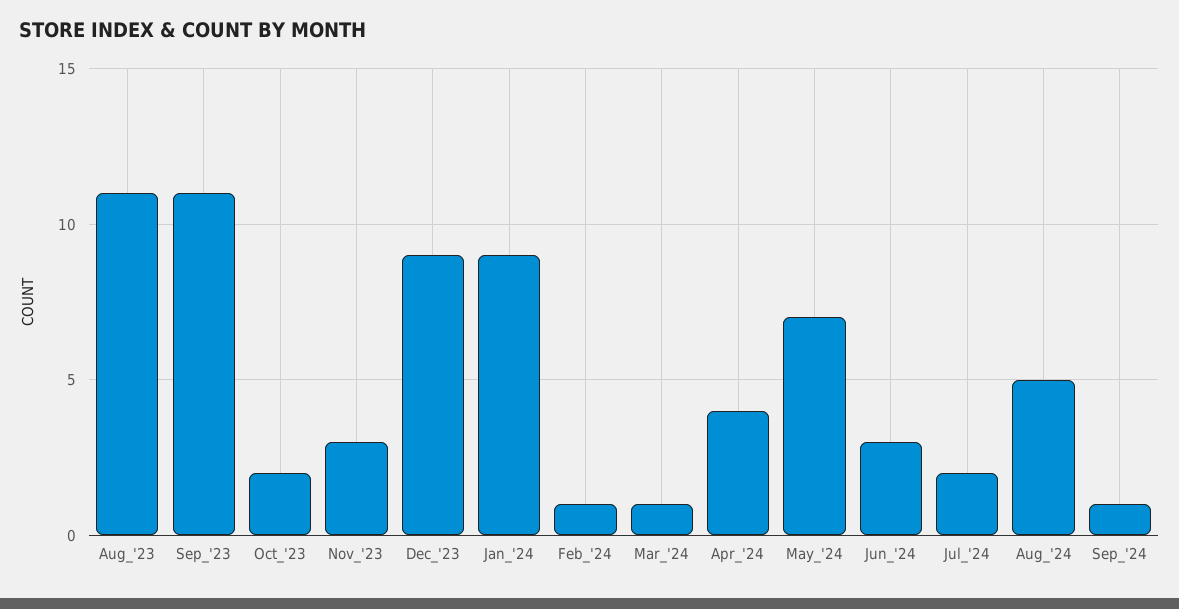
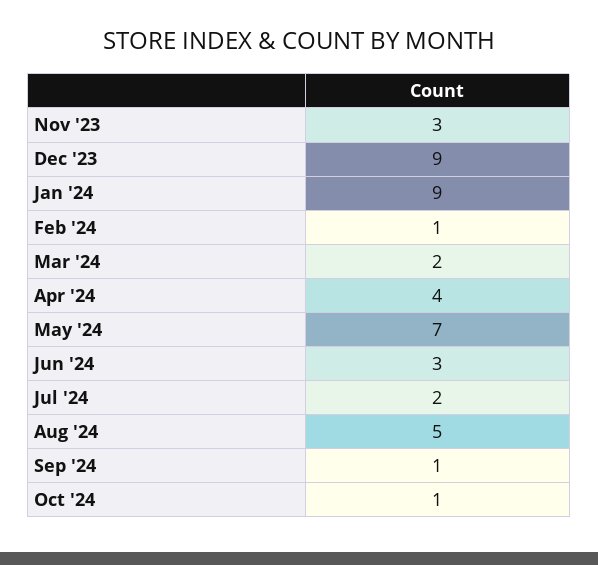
Aug_'23: 11 -> none
Sep_'23: 11 -> none
Oct_'23: 2 -> none
Mar_'24: 1 -> 2
Oct '24: none -> 1

